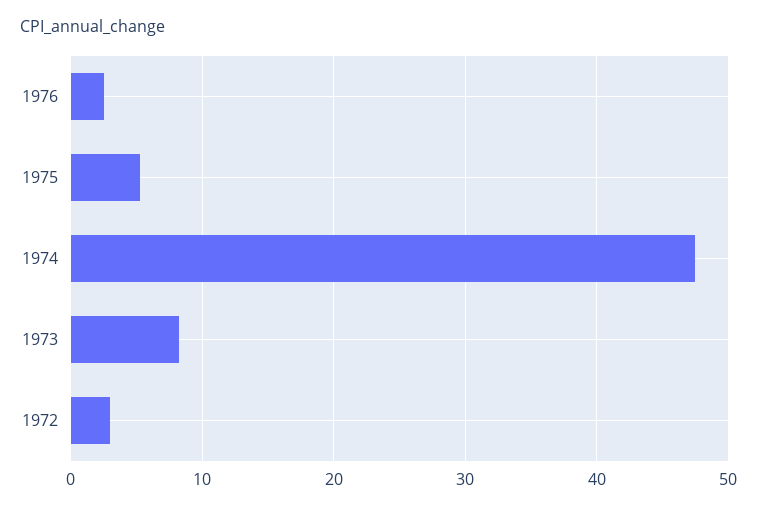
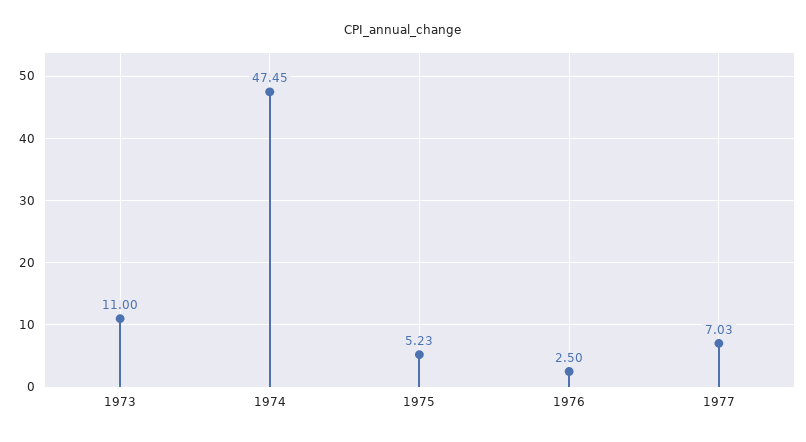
1973: 8 -> 11
1972: 3 -> none
1977: none -> 7.03

